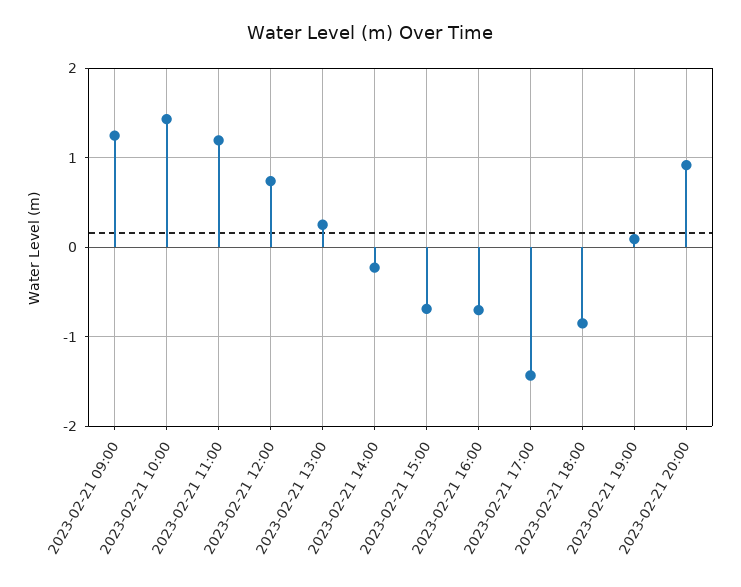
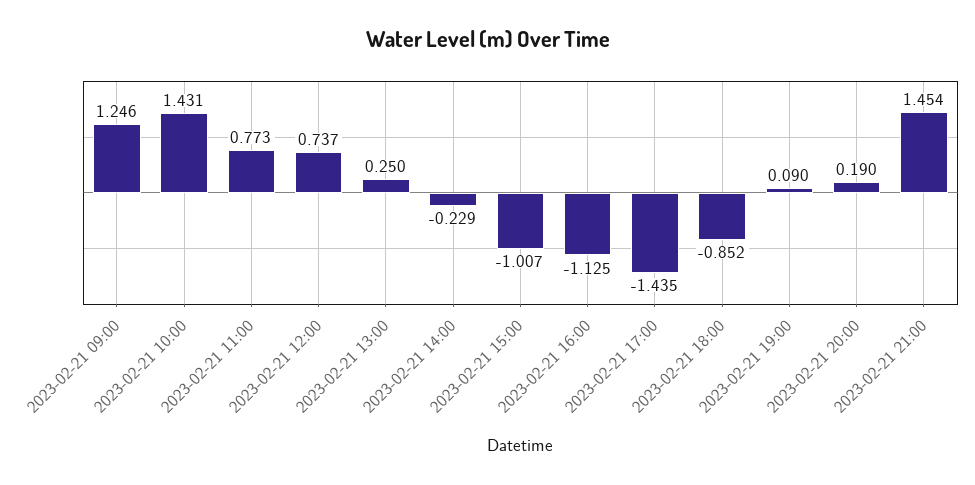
2023-02-21 11:00: 1.2 -> 0.773
2023-02-21 15:00: -0.7 -> -1.007
2023-02-21 16:00: -0.7 -> -1.125
2023-02-21 20:00: 0.9 -> 0.19
2023-02-21 21:00: none -> 1.454

